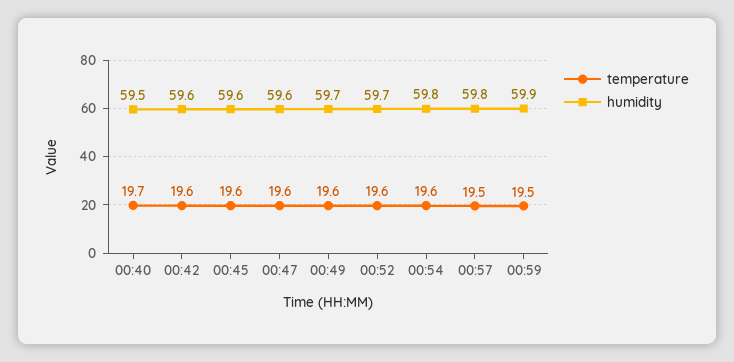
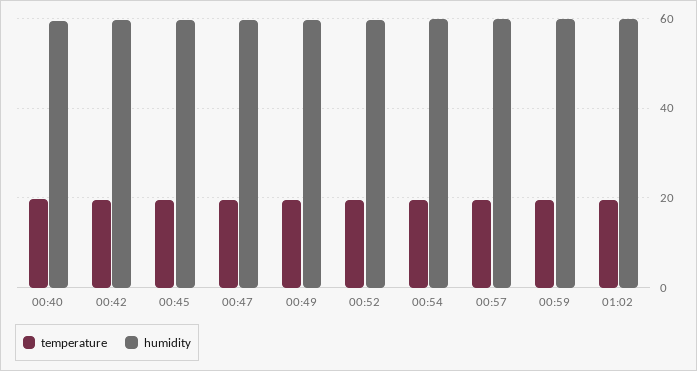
temperature, 01:02: none -> 20
humidity, 01:02: none -> 60

